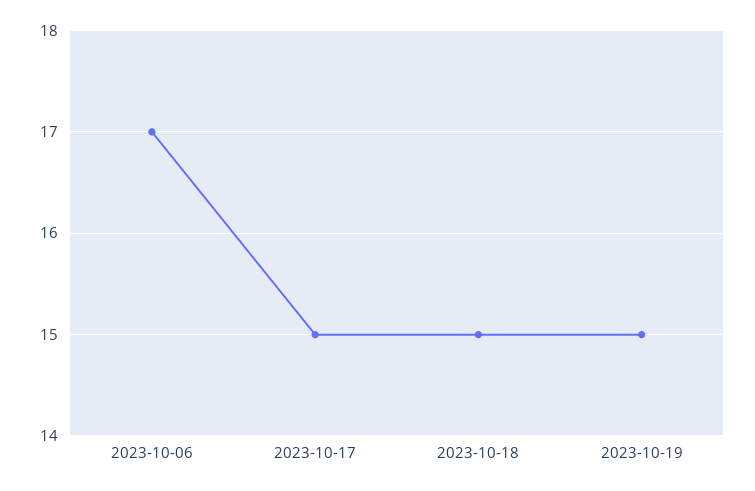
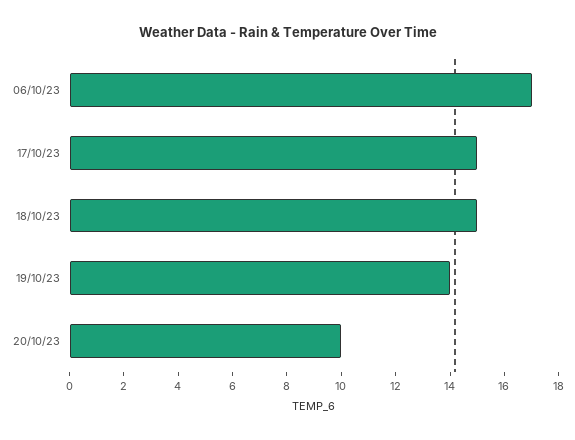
2023-10-19: 15 -> 14
20/10/23: none -> 10

